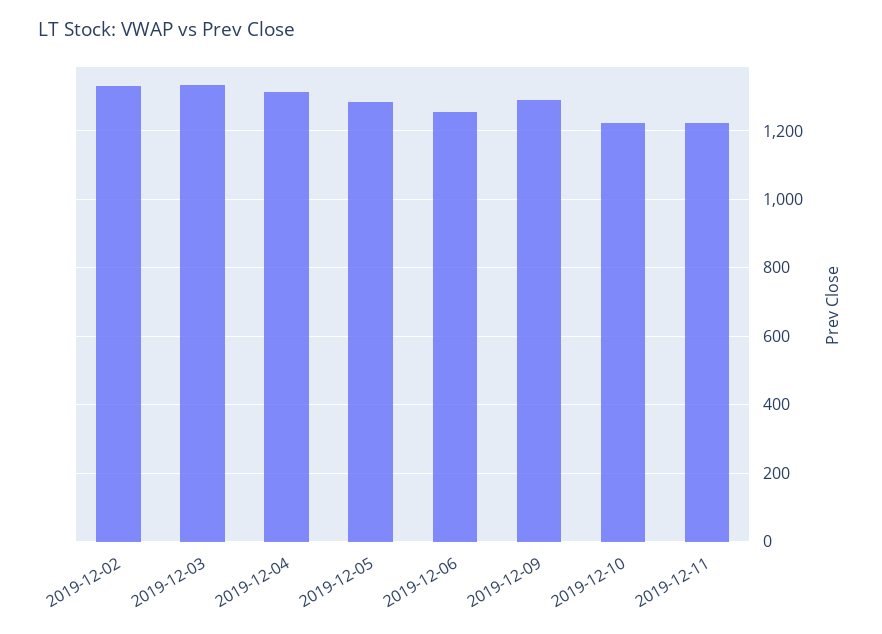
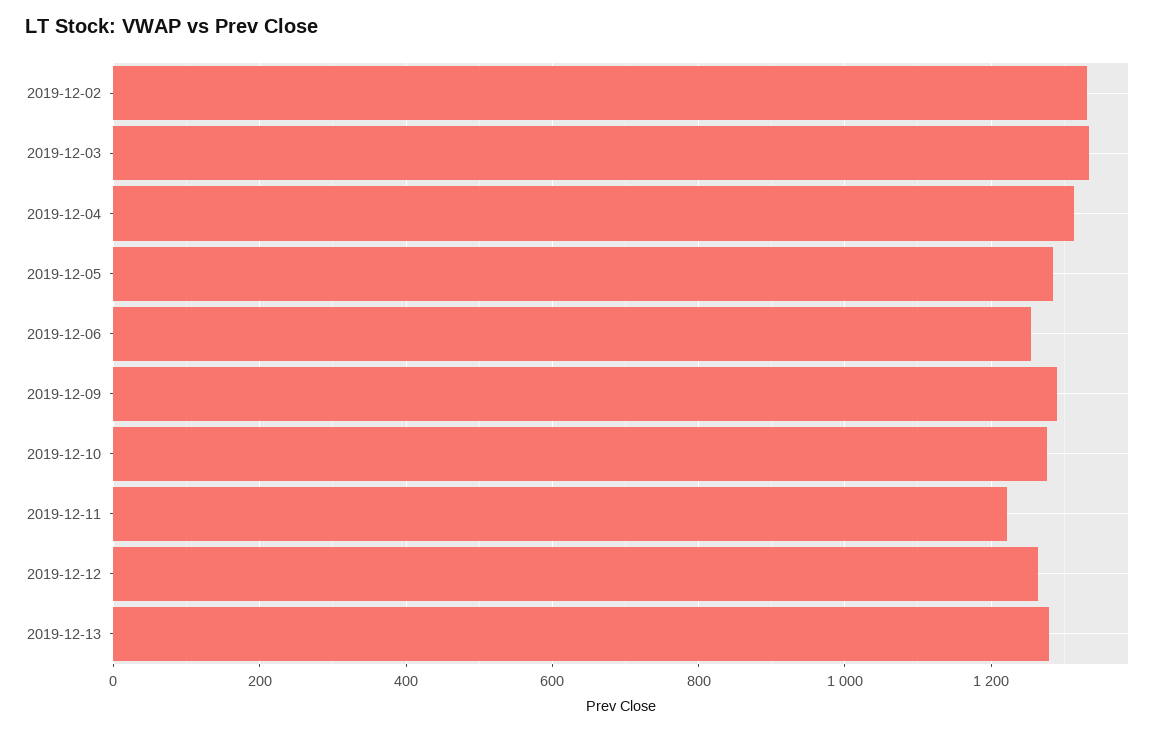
2019-12-10: 1220 -> 1280
2019-12-12: none -> 1260
2019-12-13: none -> 1280

